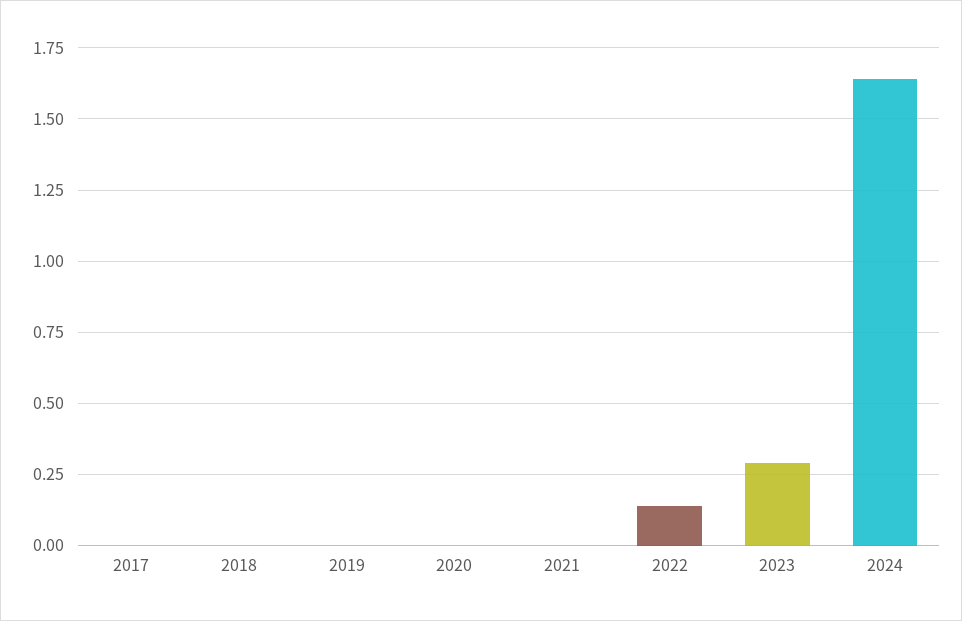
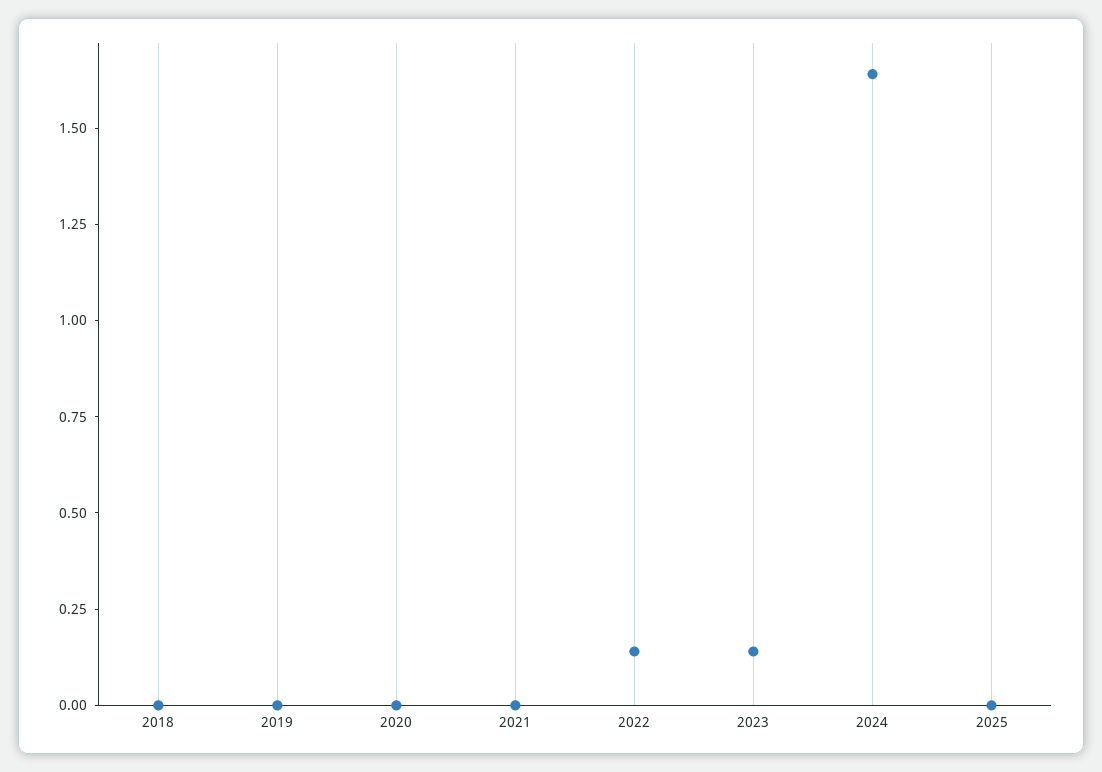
2017: 0 -> none
2023: 0.3 -> 0.15
2025: none -> 0

